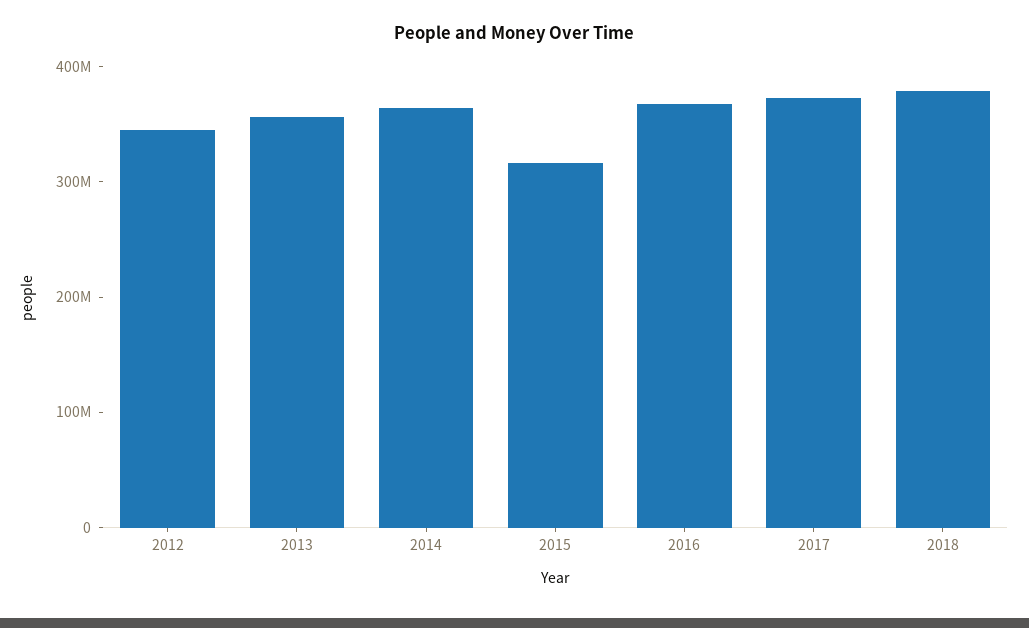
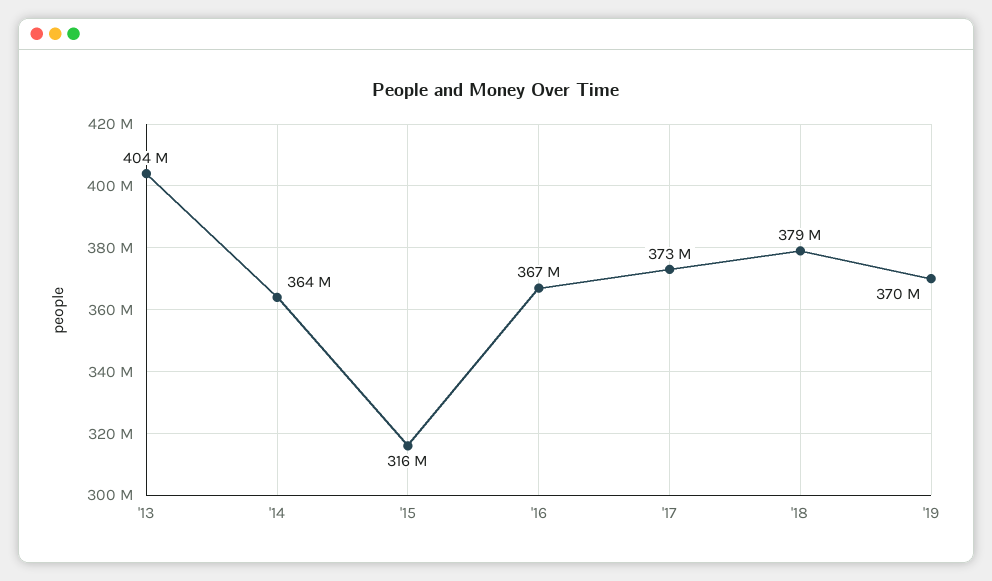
2012: 340000000 -> none
2013: 360000000 -> 404000000
'19: none -> 370000000

